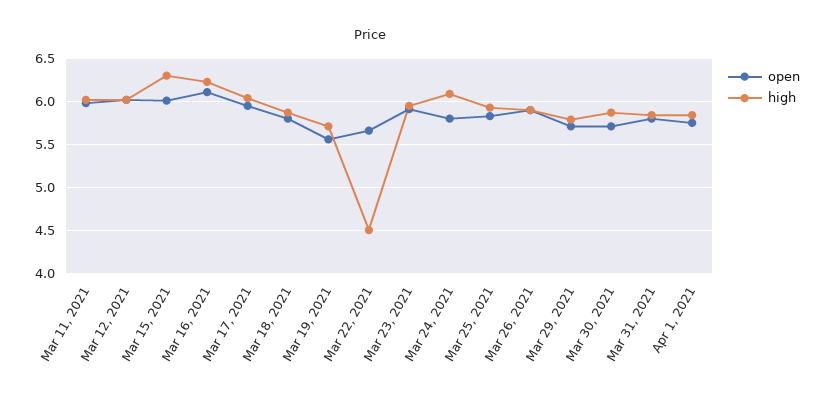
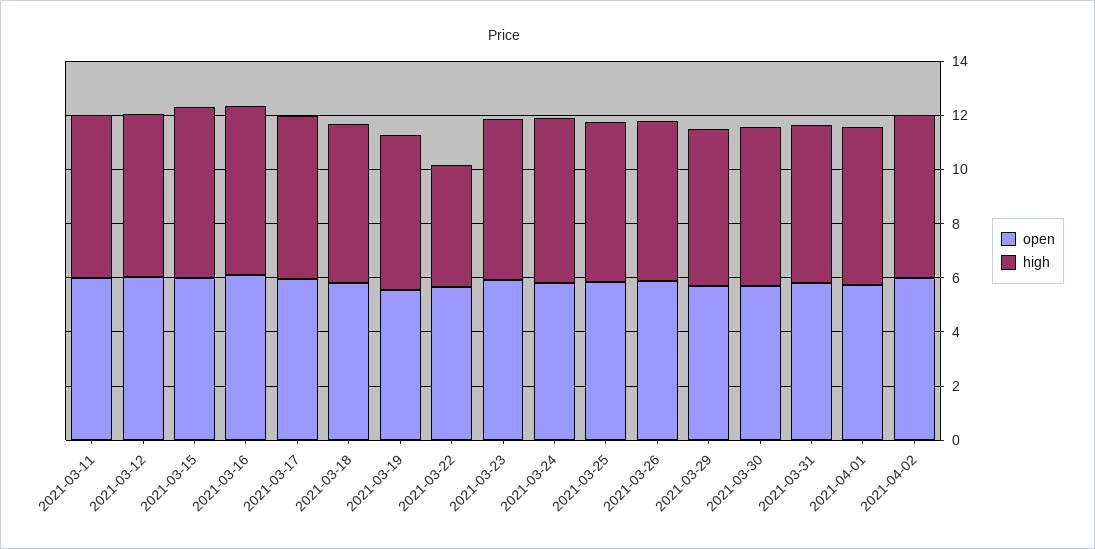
open, 2021-04-02: none -> 6
high, 2021-04-02: none -> 6

